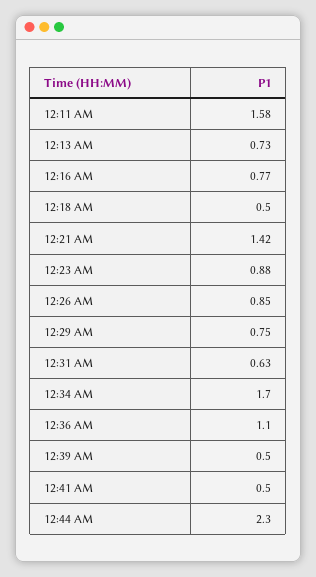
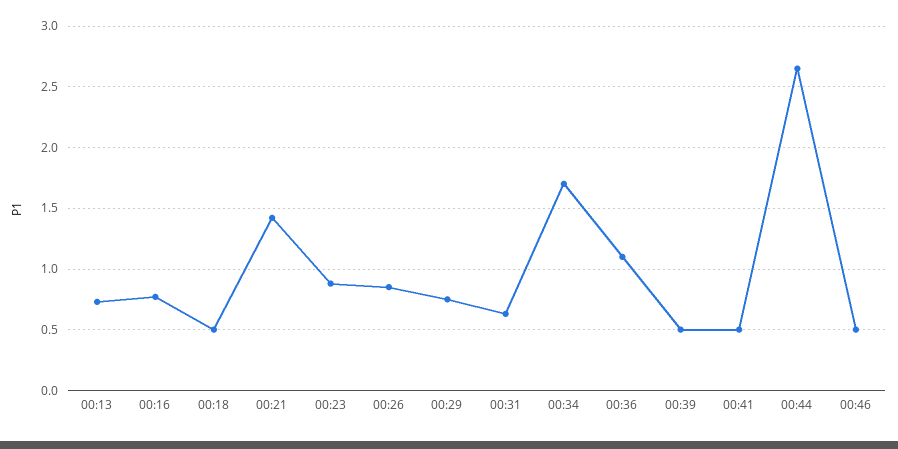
12:11 AM: 1.58 -> none
12:44 AM: 2.3 -> 2.65
00:46: none -> 0.5

